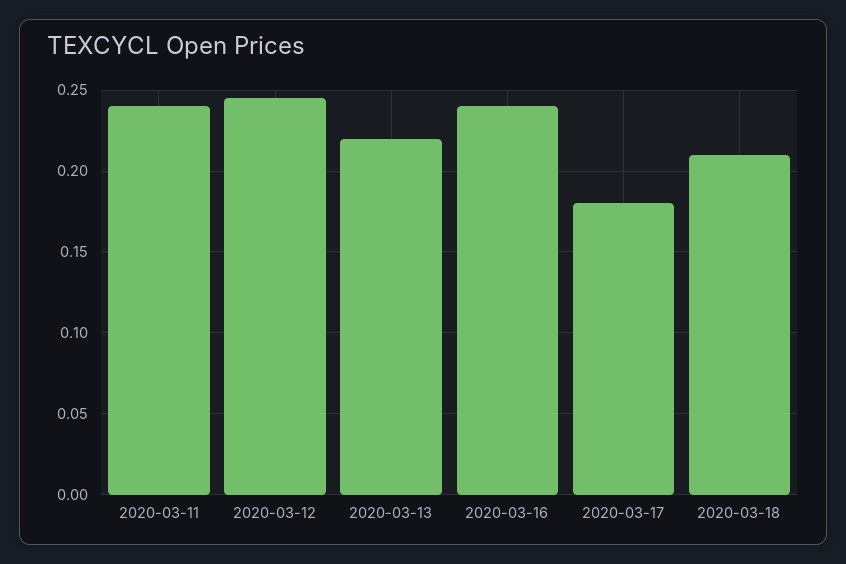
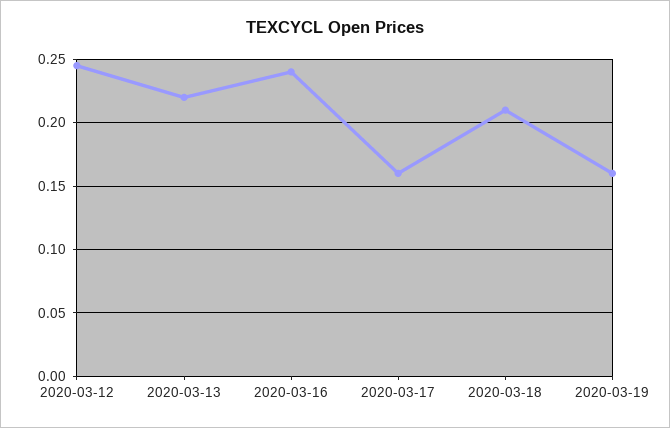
2020-03-11: 0.24 -> none
2020-03-17: 0.18 -> 0.16
2020-03-19: none -> 0.16

